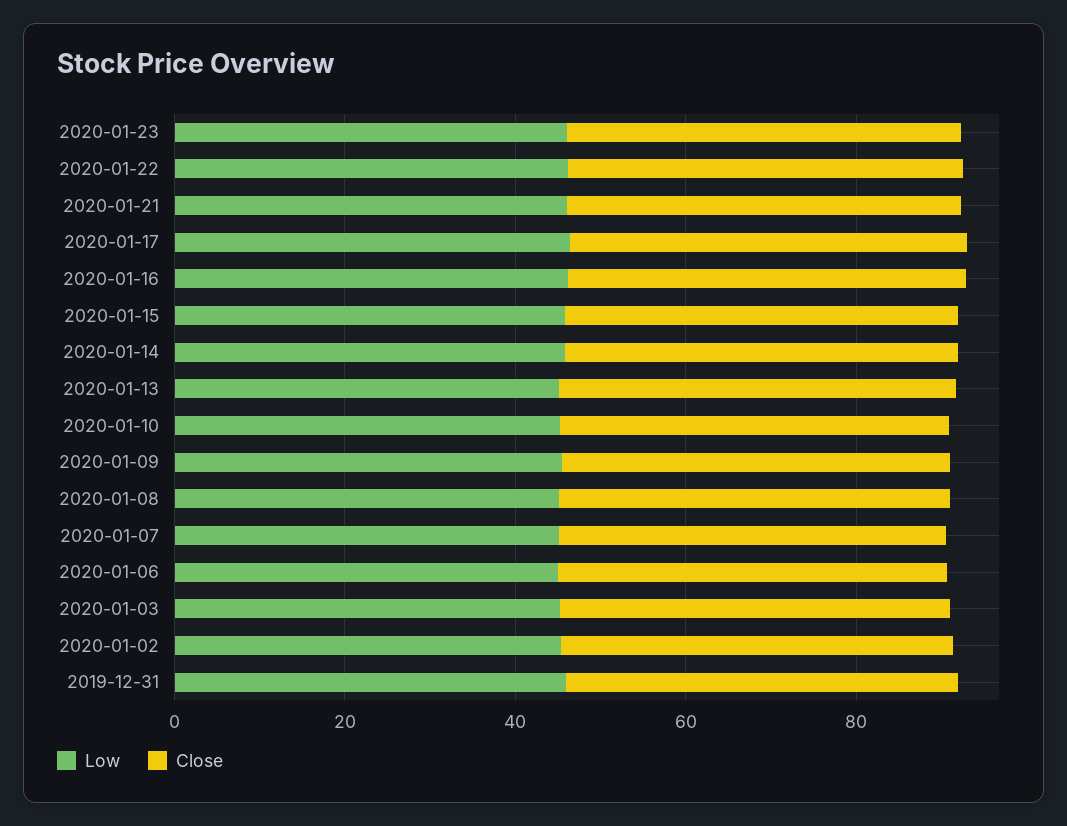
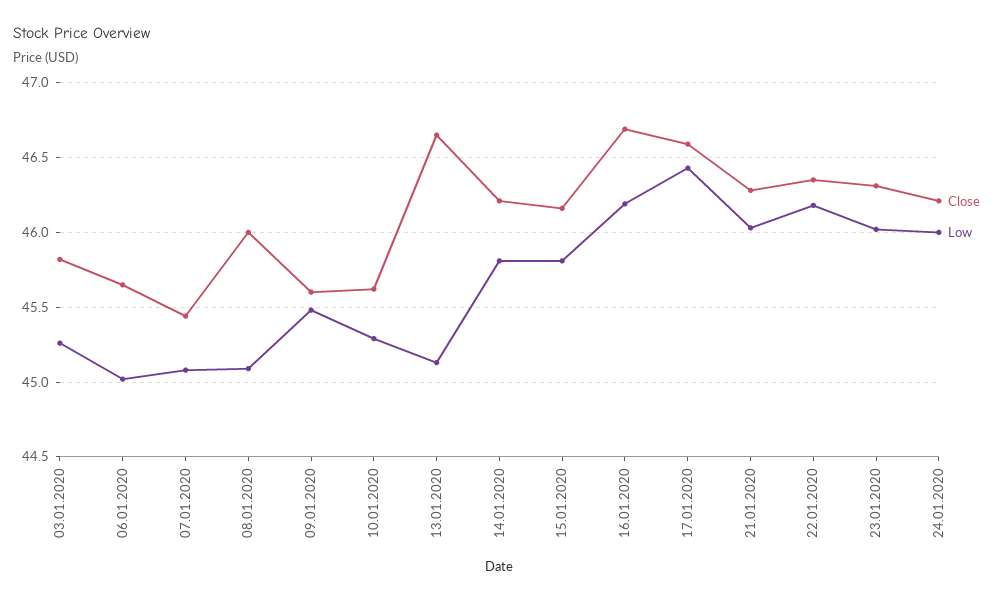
Low, 2020-01-02: 45 -> none
Close, 2020-01-02: 45 -> none
Low, 2019-12-31: 45 -> none
Close, 2019-12-31: 45 -> none
Close, 24.01.2020: none -> 46.2
Low, 24.01.2020: none -> 46

